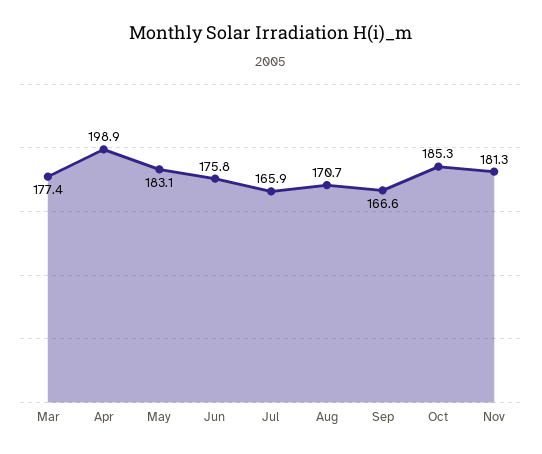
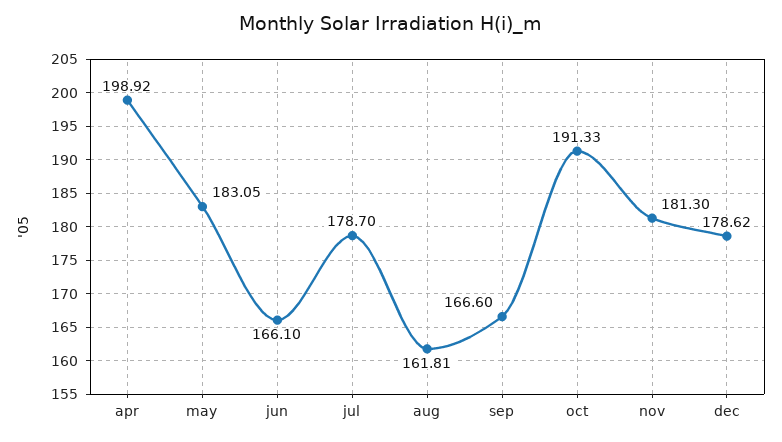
Mar: 177.4 -> none
Jun: 175.8 -> 166.1
Jul: 165.9 -> 178.7
Aug: 170.7 -> 161.81
Oct: 185.3 -> 191.33
dec: none -> 178.62

